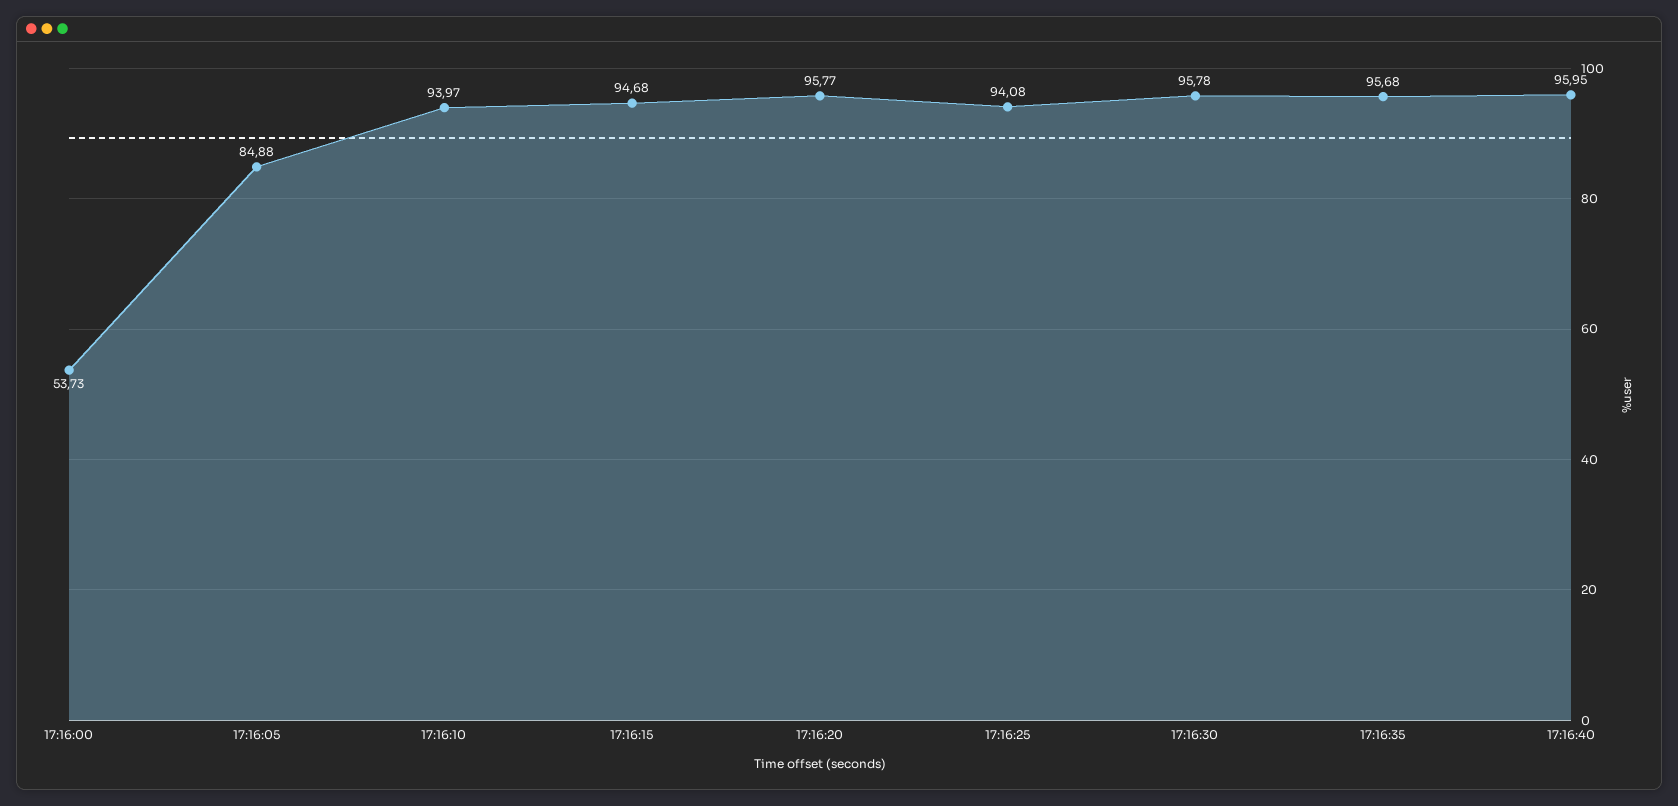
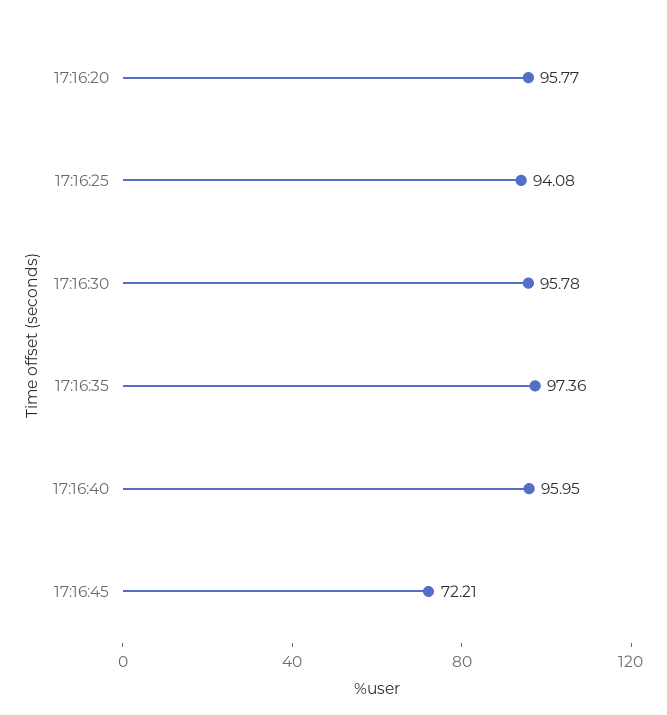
17:16:00: 53.73 -> none
17:16:05: 84.88 -> none
17:16:10: 93.97 -> none
17:16:15: 94.68 -> none
17:16:35: 95.68 -> 97.36
17:16:45: none -> 72.21

